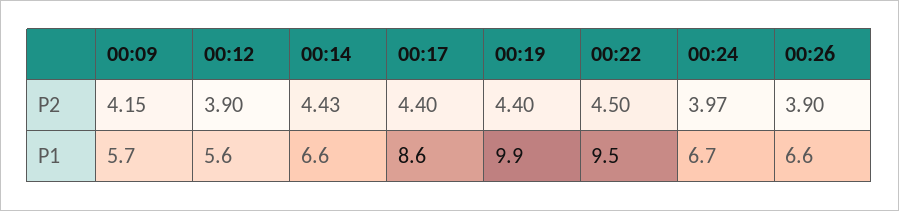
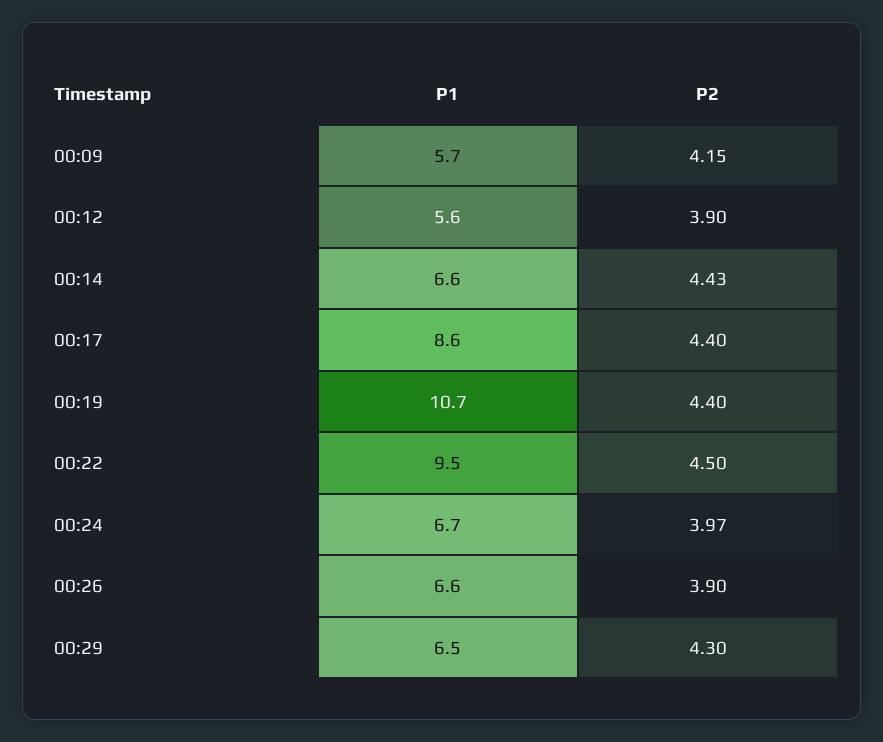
00:19, P1: 9.9 -> 10.7
00:29, P1: none -> 6.5
00:29, P2: none -> 4.3

